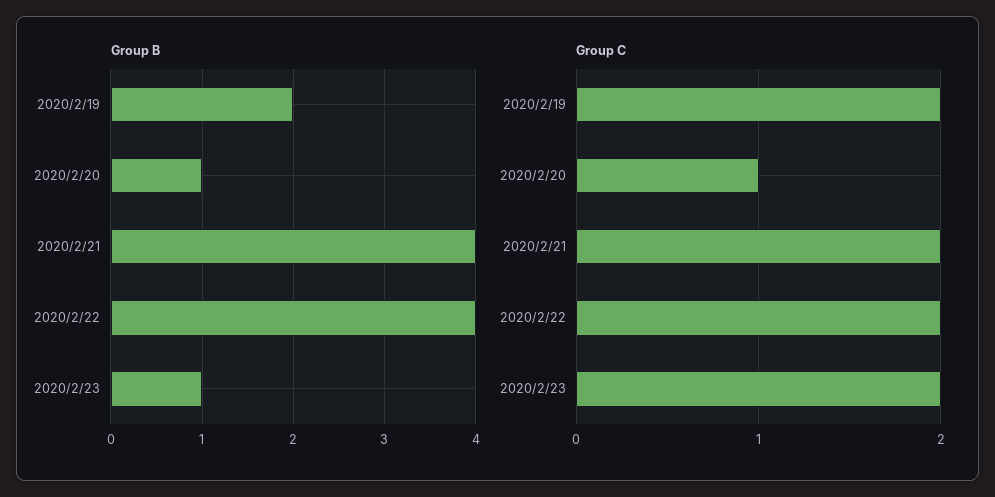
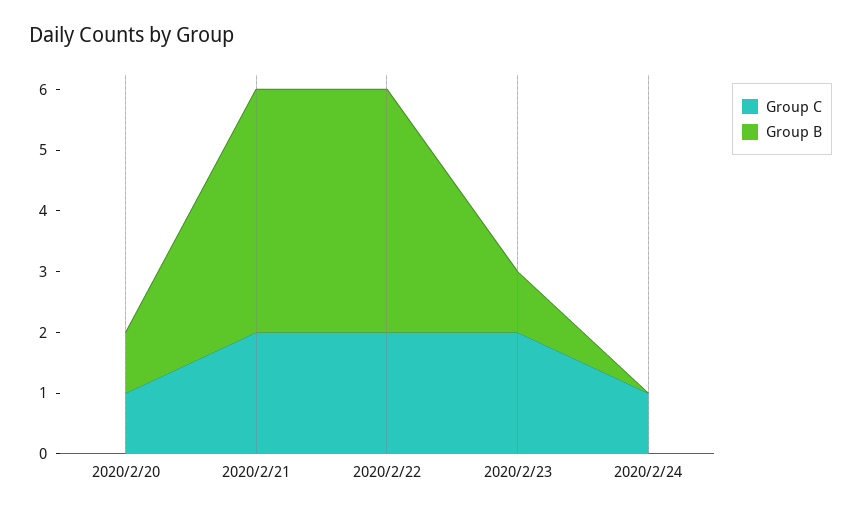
Group B, 2020/2/19: 2 -> none
Group C, 2020/2/19: 2 -> none
Group C, 2020/2/24: none -> 1
Group B, 2020/2/24: none -> 0

